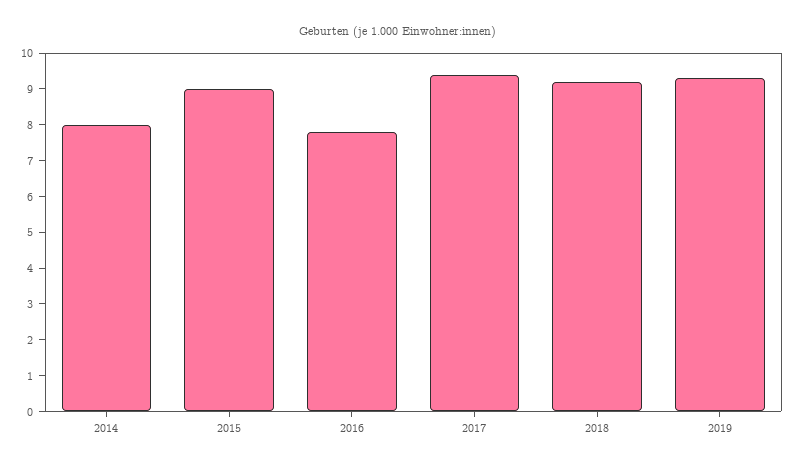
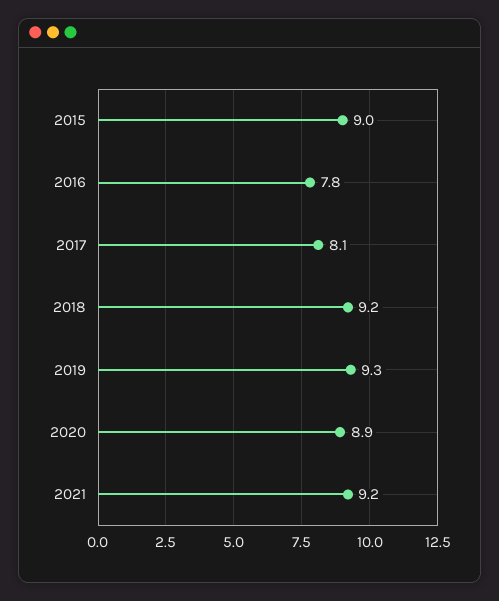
2014: 8 -> none
2017: 9.5 -> 8.1
2020: none -> 8.9
2021: none -> 9.2

